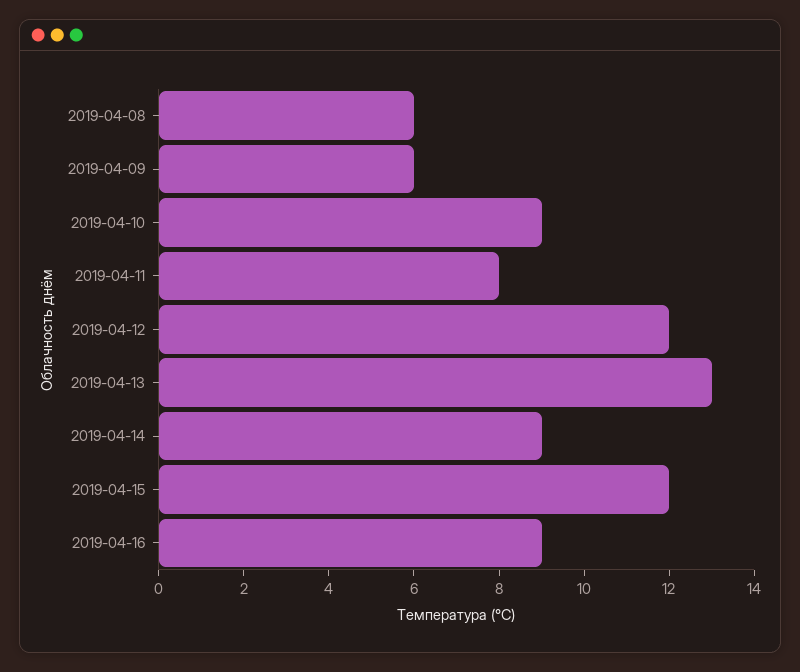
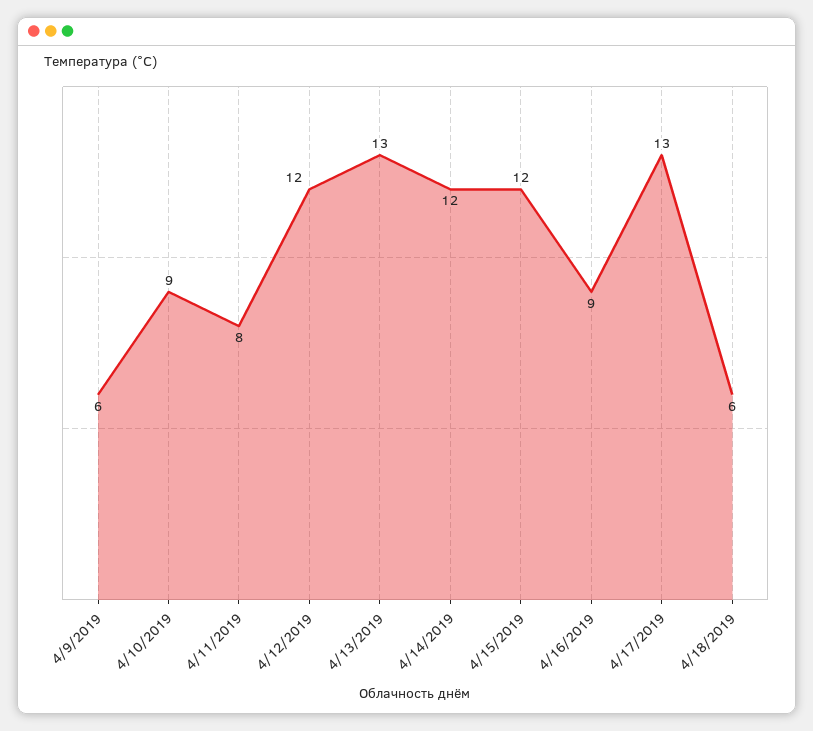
2019-04-08: 6 -> none
2019-04-14: 9 -> 12
4/17/2019: none -> 13
4/18/2019: none -> 6

